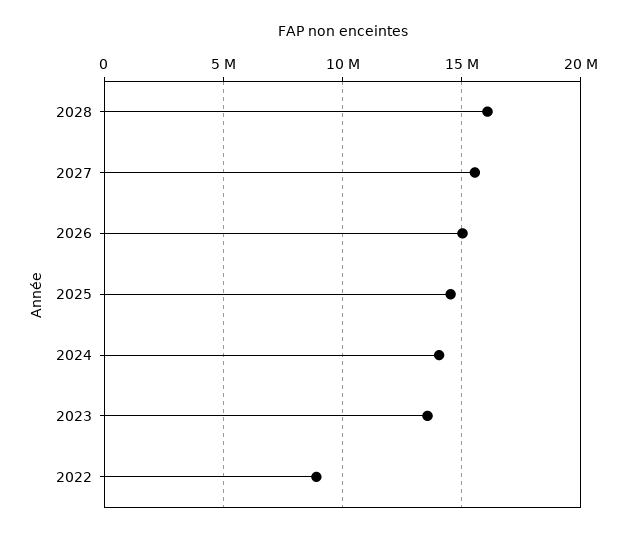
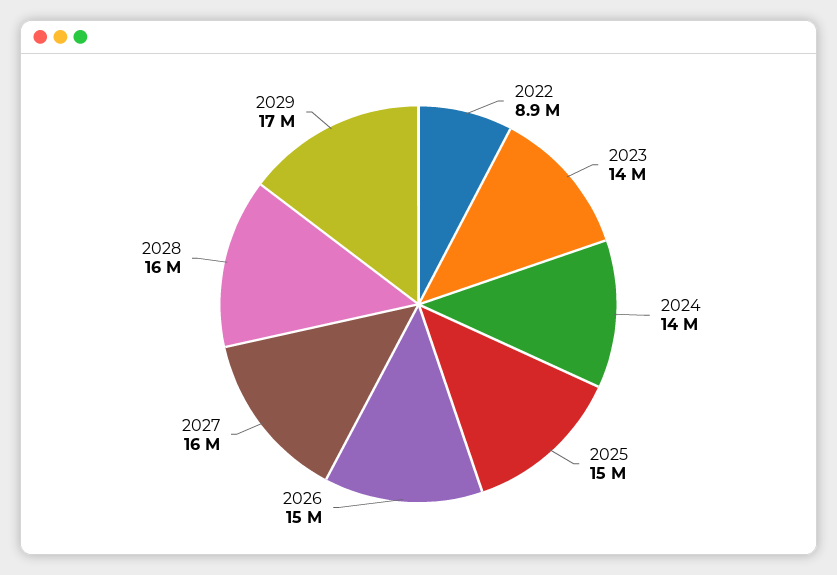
2029: none -> 17000000

